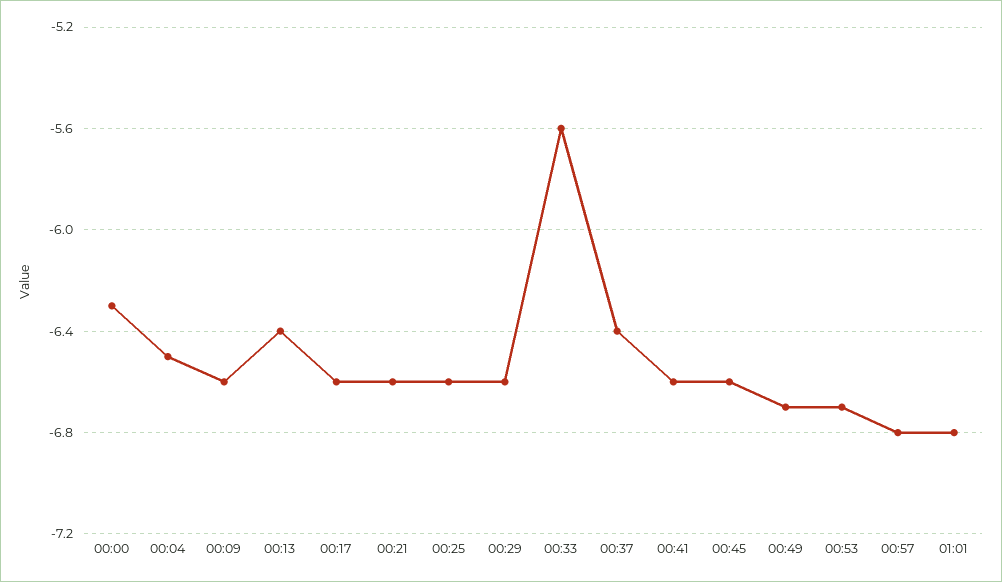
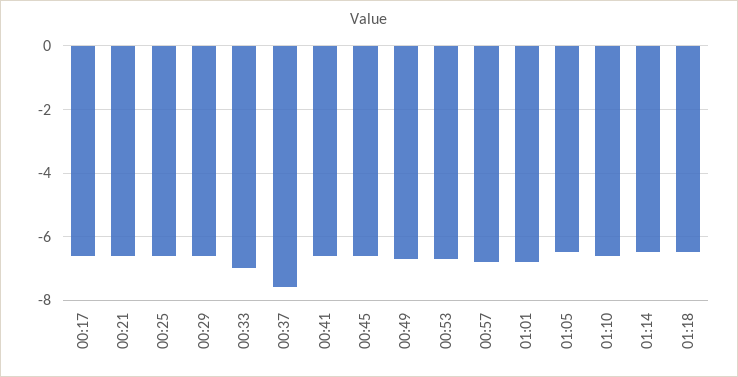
00:00: -6.3 -> none
00:04: -6.5 -> none
00:09: -6.6 -> none
00:13: -6.4 -> none
00:33: -5.6 -> -7
00:37: -6.4 -> -7.5
01:05: none -> -6.5
01:10: none -> -6.5
01:14: none -> -6.5
01:18: none -> -6.5

